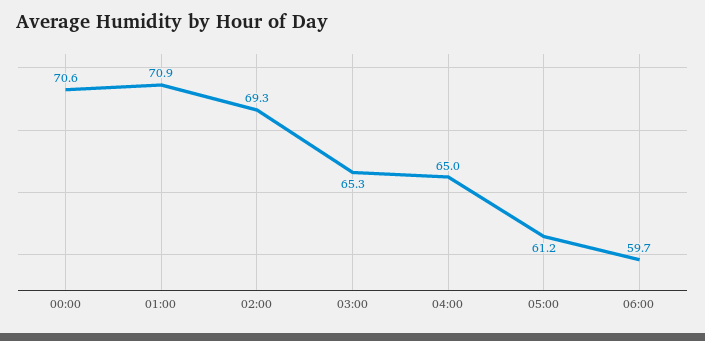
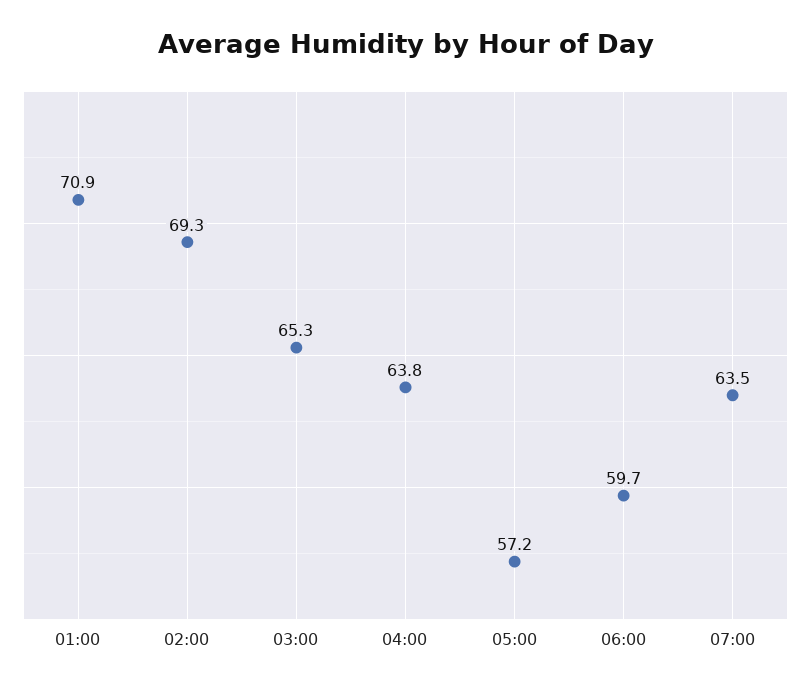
00:00: 70.6 -> none
04:00: 65 -> 63.8
05:00: 61.2 -> 57.2
07:00: none -> 63.5

